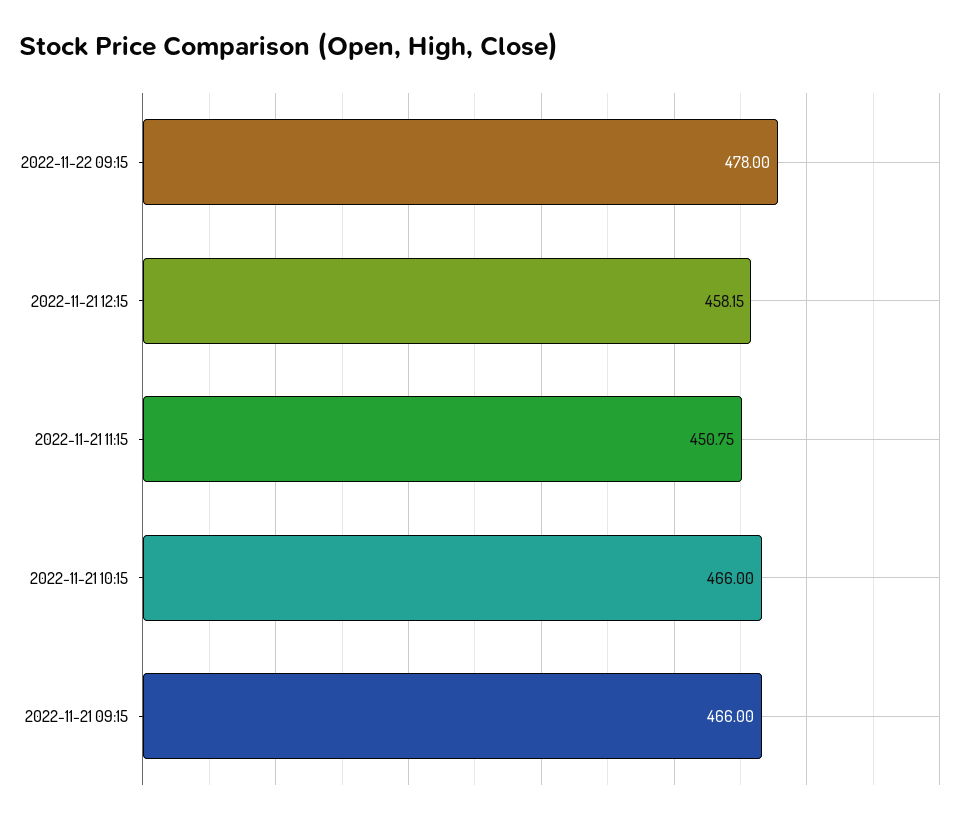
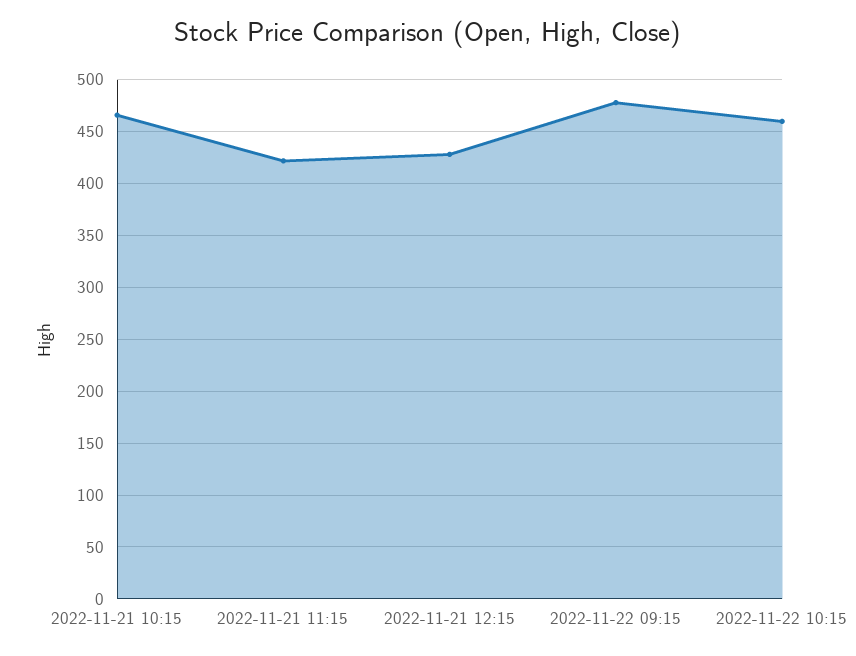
2022-11-21 12:15: 458.15 -> 430
2022-11-21 11:15: 450.75 -> 420
2022-11-21 09:15: 466 -> none
2022-11-22 10:15: none -> 460

